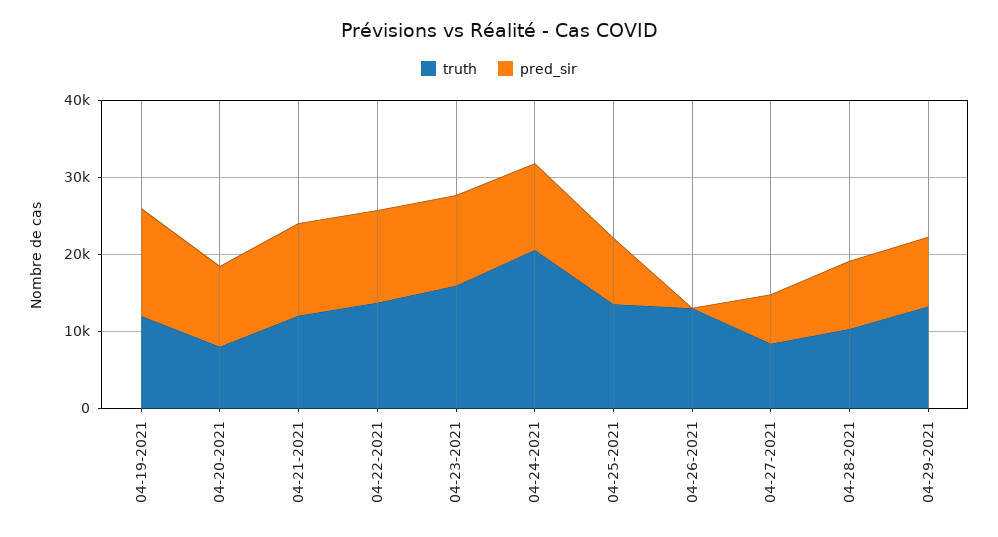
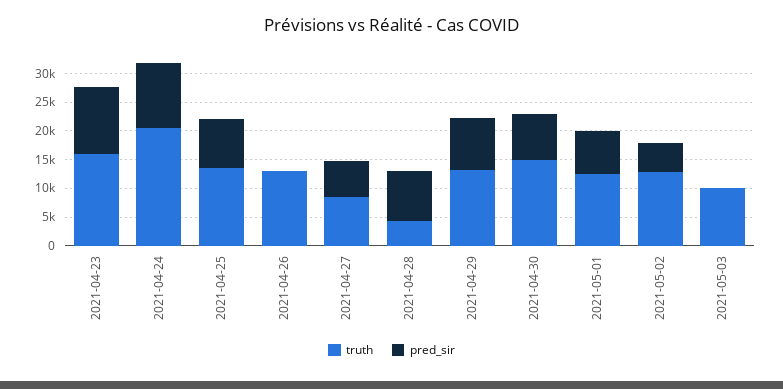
truth, 04-19-2021: 12000 -> none
pred_sir, 04-19-2021: 14000 -> none
truth, 04-20-2021: 8000 -> none
pred_sir, 04-20-2021: 10000 -> none
truth, 04-21-2021: 12000 -> none
pred_sir, 04-21-2021: 12000 -> none
truth, 04-22-2021: 14000 -> none
pred_sir, 04-22-2021: 12000 -> none
truth, 04-28-2021: 10000 -> 5000
truth, 2021-04-30: none -> 15000
pred_sir, 2021-04-30: none -> 7500
truth, 2021-05-01: none -> 12500
pred_sir, 2021-05-01: none -> 7500
truth, 2021-05-02: none -> 12500
pred_sir, 2021-05-02: none -> 5000
truth, 2021-05-03: none -> 10000
pred_sir, 2021-05-03: none -> 0

